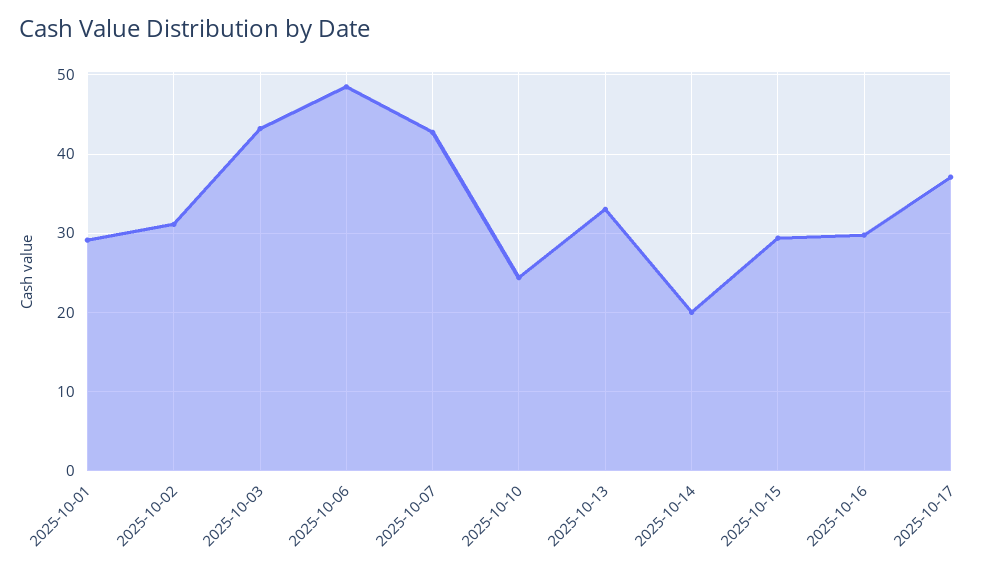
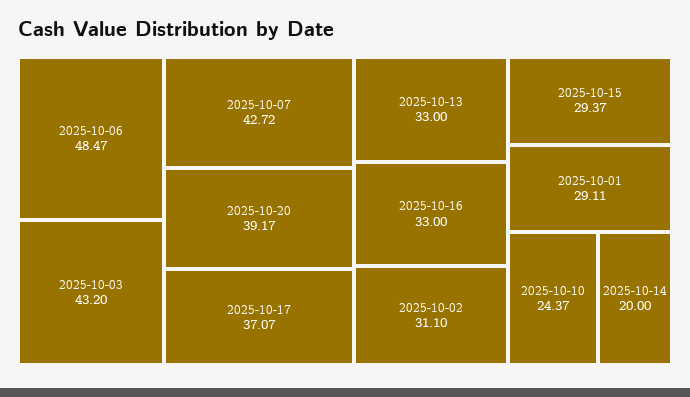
2025-10-16: 30 -> 33
2025-10-20: none -> 39.17

